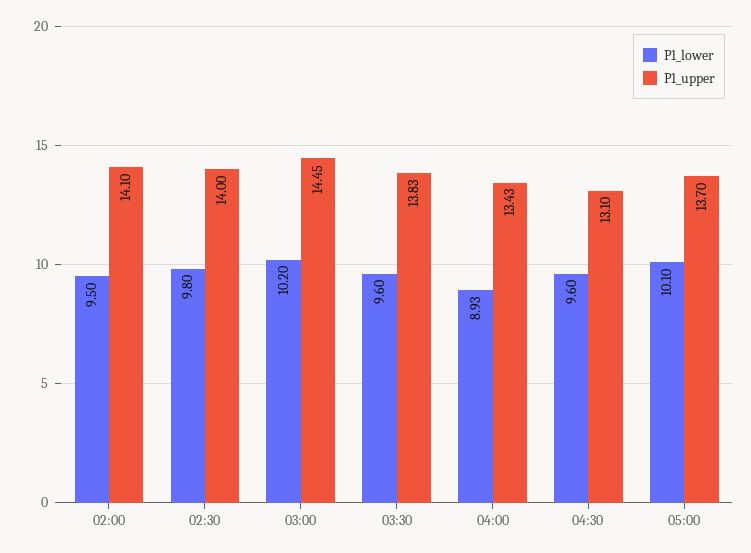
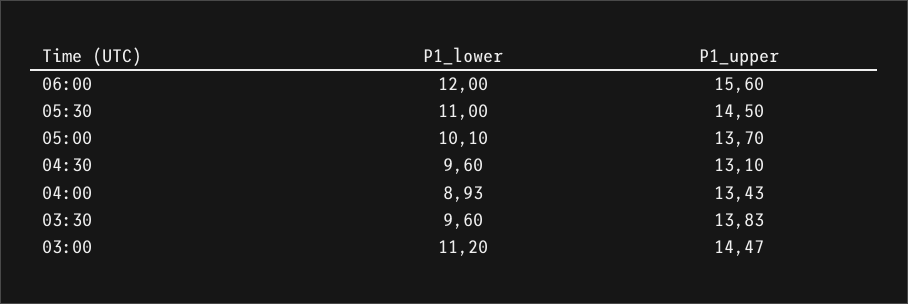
P1_lower, 02:00: 9.5 -> none
P1_upper, 02:00: 14.1 -> none
P1_lower, 02:30: 9.8 -> none
P1_upper, 02:30: 14 -> none
P1_lower, 03:00: 10.2 -> 11.2
P1_upper, 03:00: 14.45 -> 14.47
P1_lower, 06:00: none -> 12
P1_upper, 06:00: none -> 15.6
P1_lower, 05:30: none -> 11
P1_upper, 05:30: none -> 14.5

